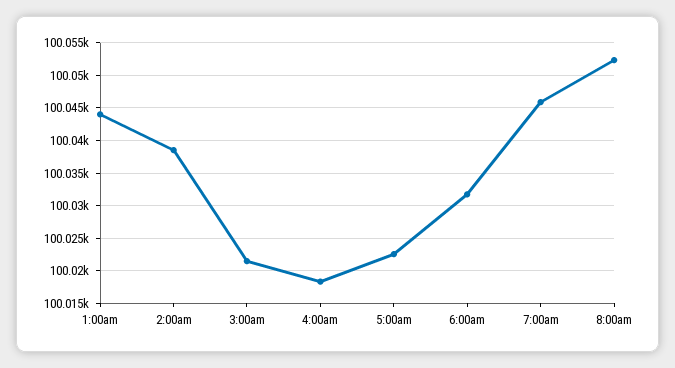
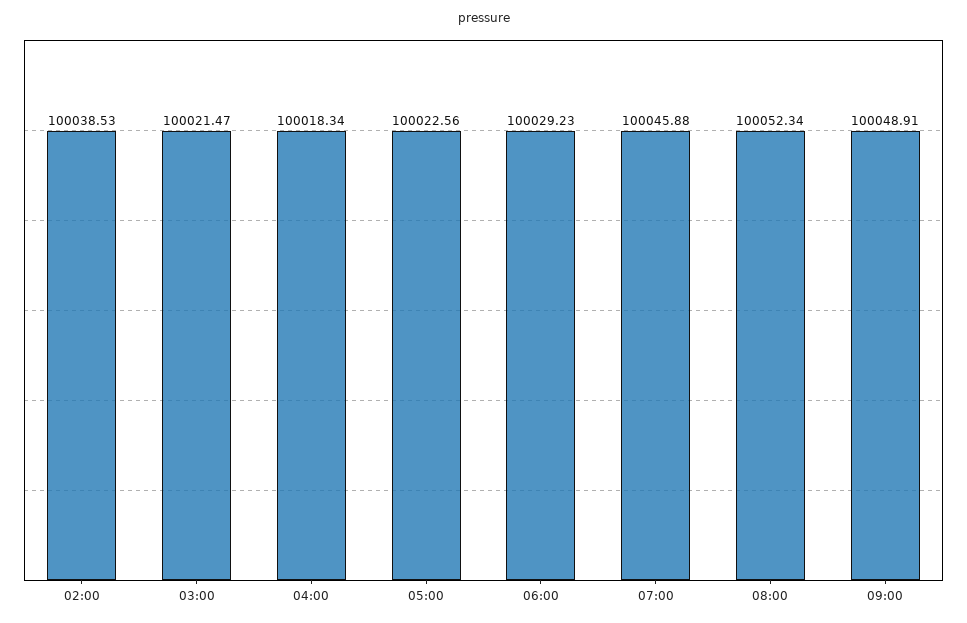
1:00am: 100044 -> none
6:00am: 100032 -> 100029.23
09:00: none -> 100048.91

